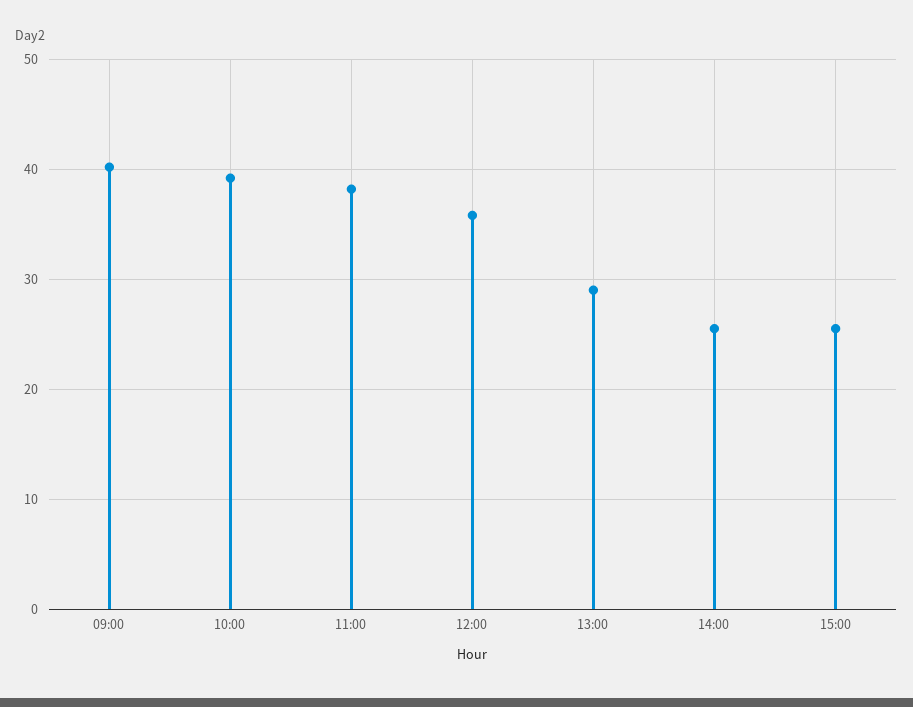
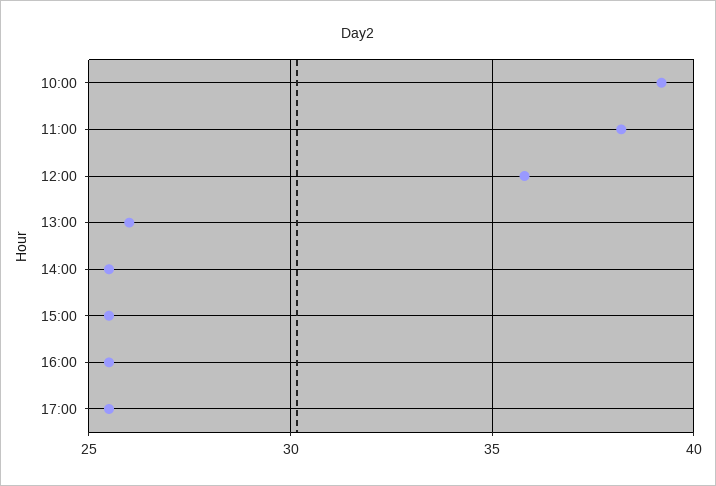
09:00: 40 -> none
13:00: 29 -> 26
16:00: none -> 25.5
17:00: none -> 25.5

